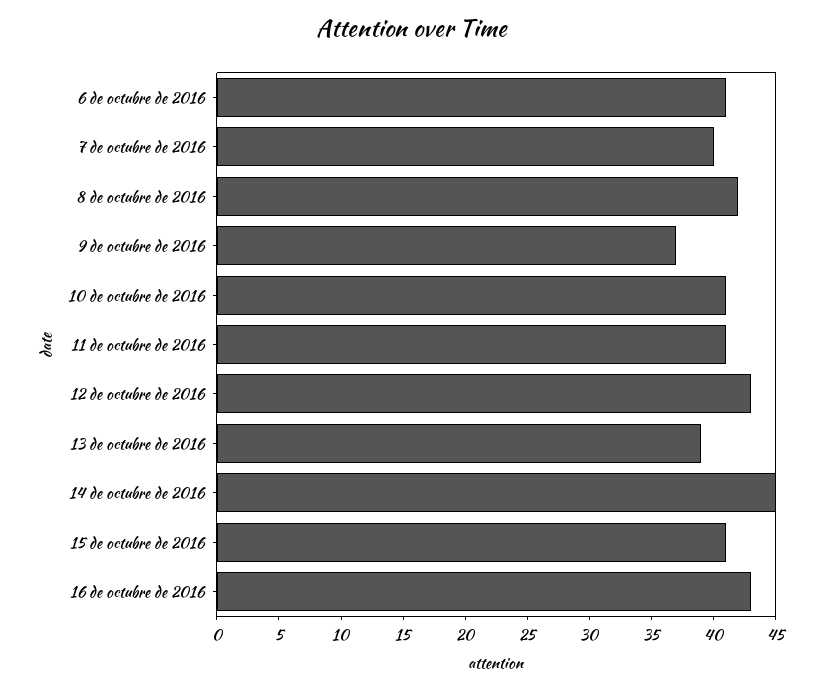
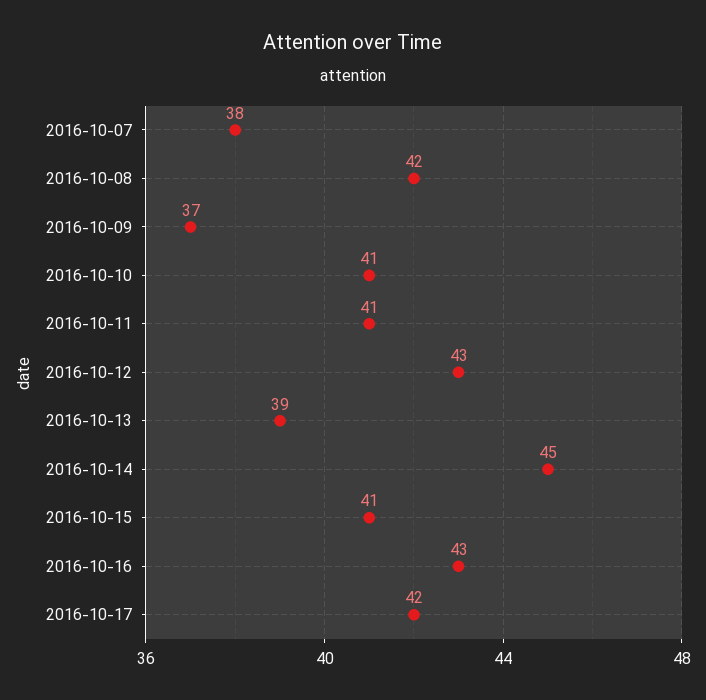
6 de octubre de 2016: 41 -> none
7 de octubre de 2016: 40 -> 38
2016-10-17: none -> 42

